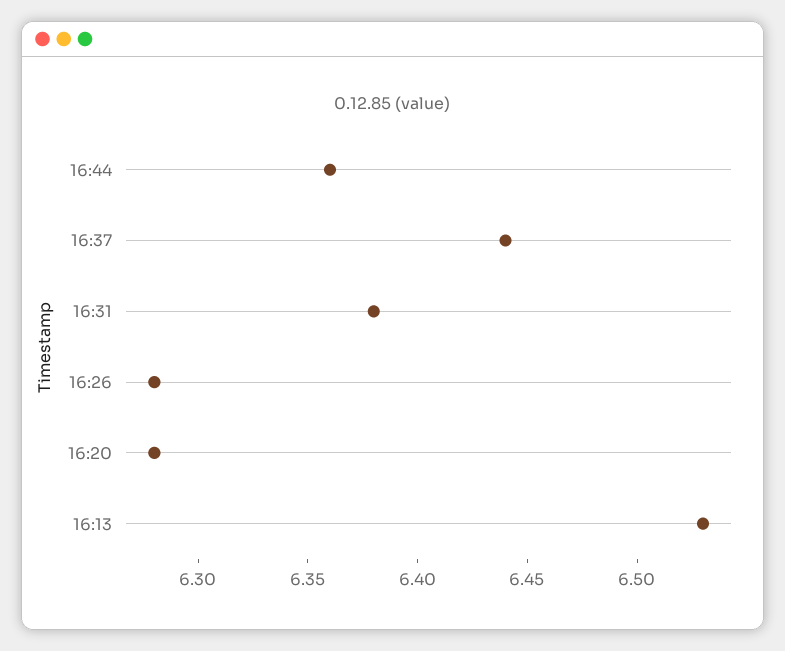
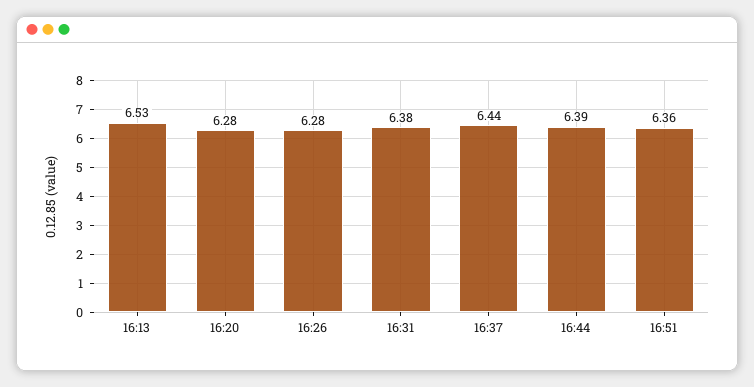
16:44: 6.36 -> 6.39
16:51: none -> 6.36

